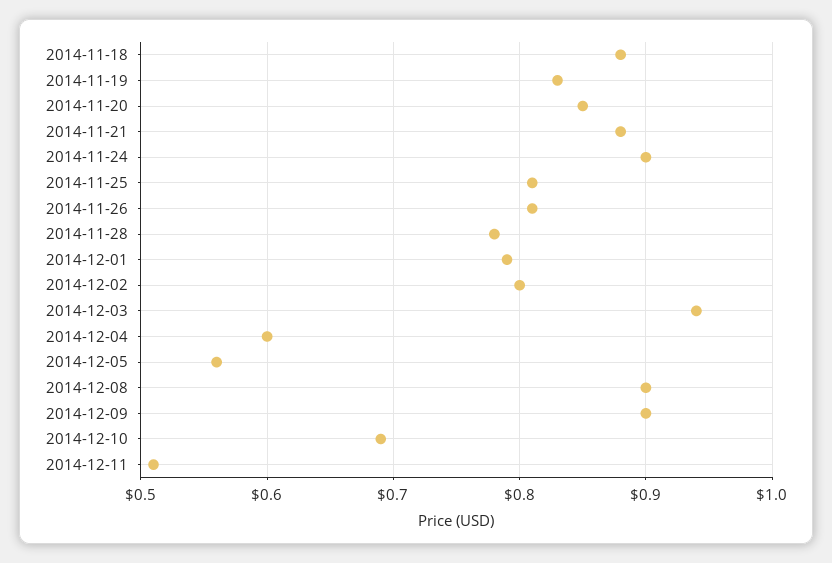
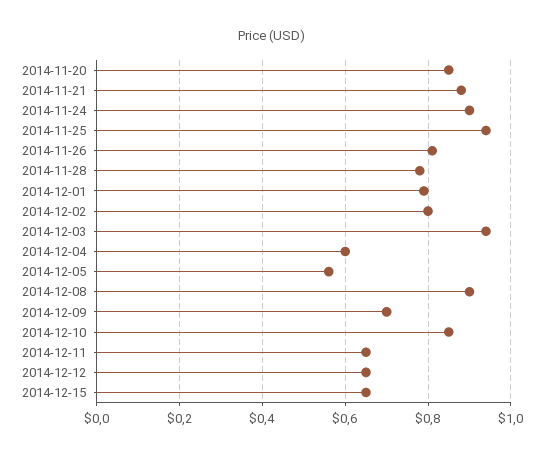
2014-11-18: 0.88 -> none
2014-11-19: 0.83 -> none
2014-11-25: 0.81 -> 0.95
2014-12-09: 0.9 -> 0.7
2014-12-10: 0.69 -> 0.85
2014-12-11: 0.51 -> 0.65
2014-12-12: none -> 0.65
2014-12-15: none -> 0.65

